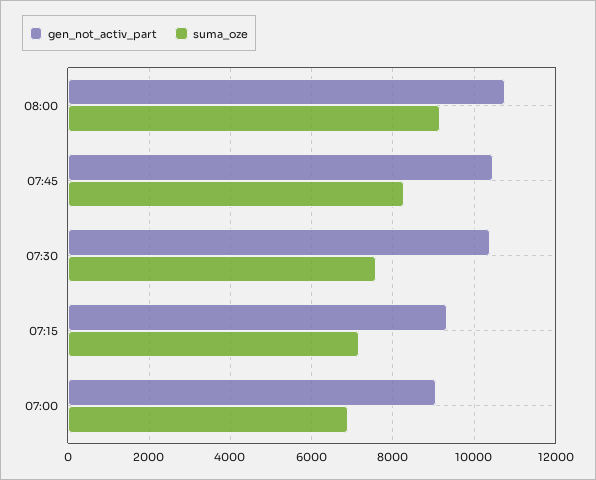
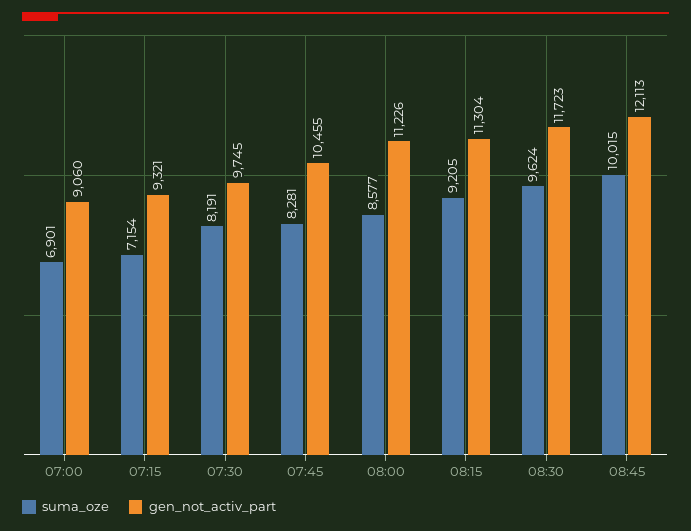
gen_not_activ_part, 08:00: 10800 -> 11226
suma_oze, 08:00: 9200 -> 8577
gen_not_activ_part, 07:30: 10400 -> 9745
suma_oze, 07:30: 7600 -> 8191
suma_oze, 08:15: none -> 9205
gen_not_activ_part, 08:15: none -> 11304
suma_oze, 08:30: none -> 9624
gen_not_activ_part, 08:30: none -> 11723
suma_oze, 08:45: none -> 10015
gen_not_activ_part, 08:45: none -> 12113

